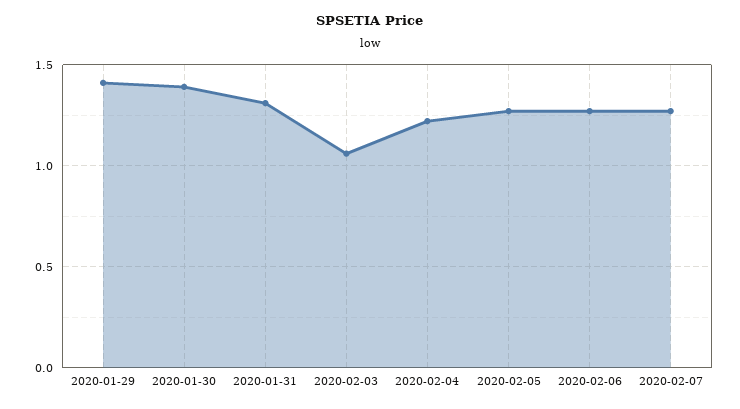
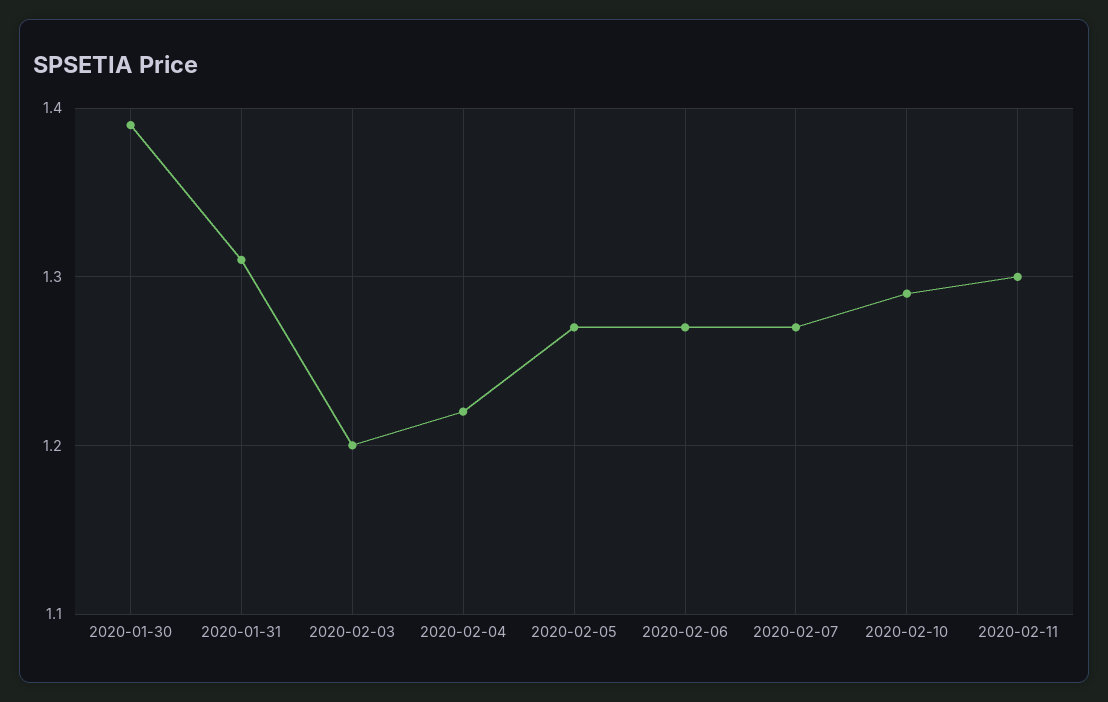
2020-01-29: 1.4 -> none
2020-02-03: 1.05 -> 1.2
2020-02-10: none -> 1.29
2020-02-11: none -> 1.3

